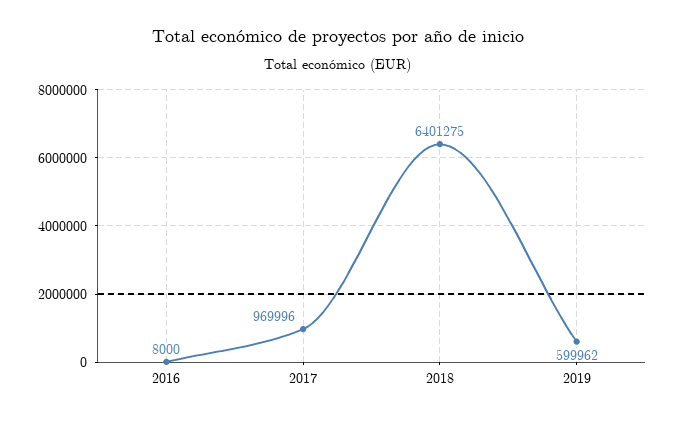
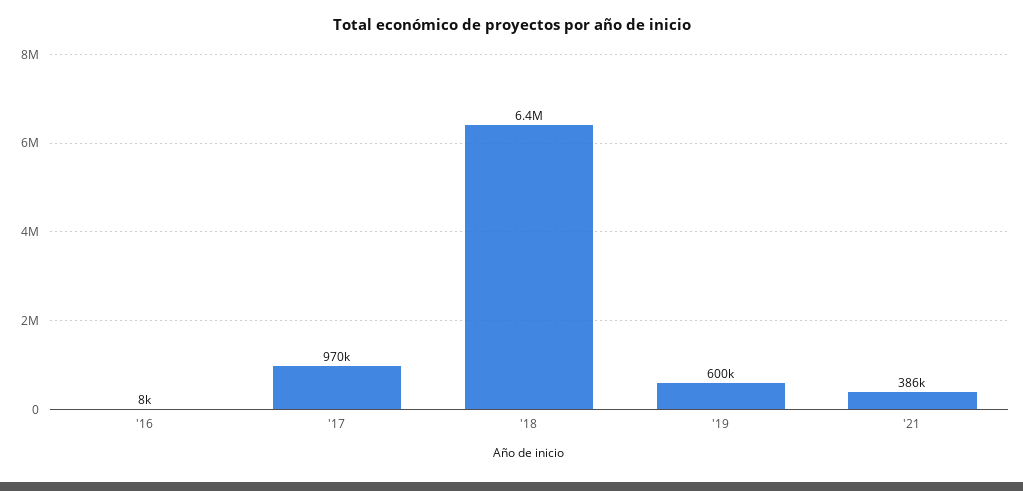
'21: none -> 386000

